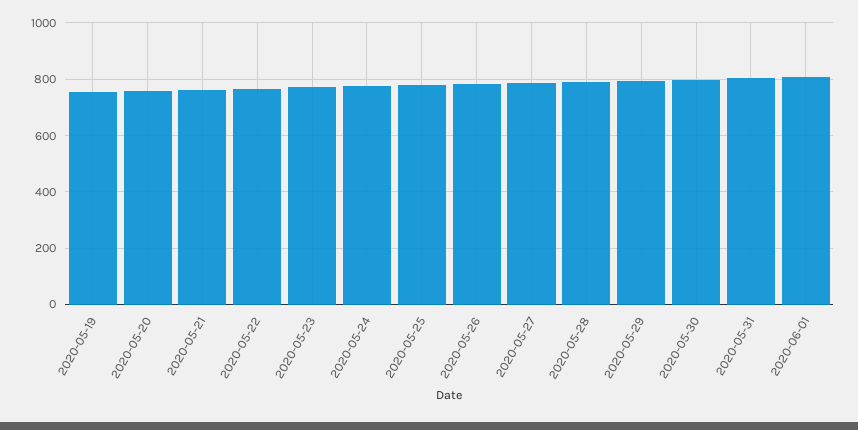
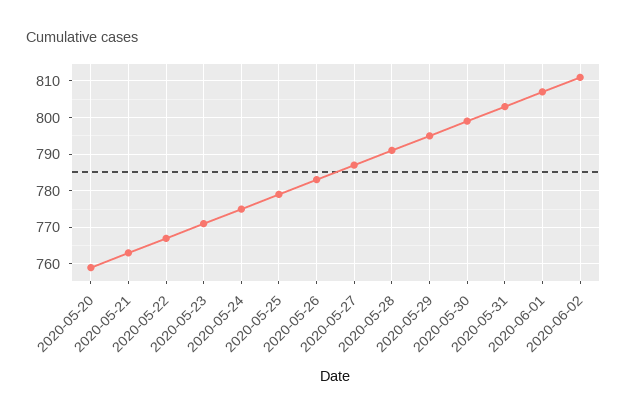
2020-05-19: 750 -> none
2020-06-02: none -> 810

